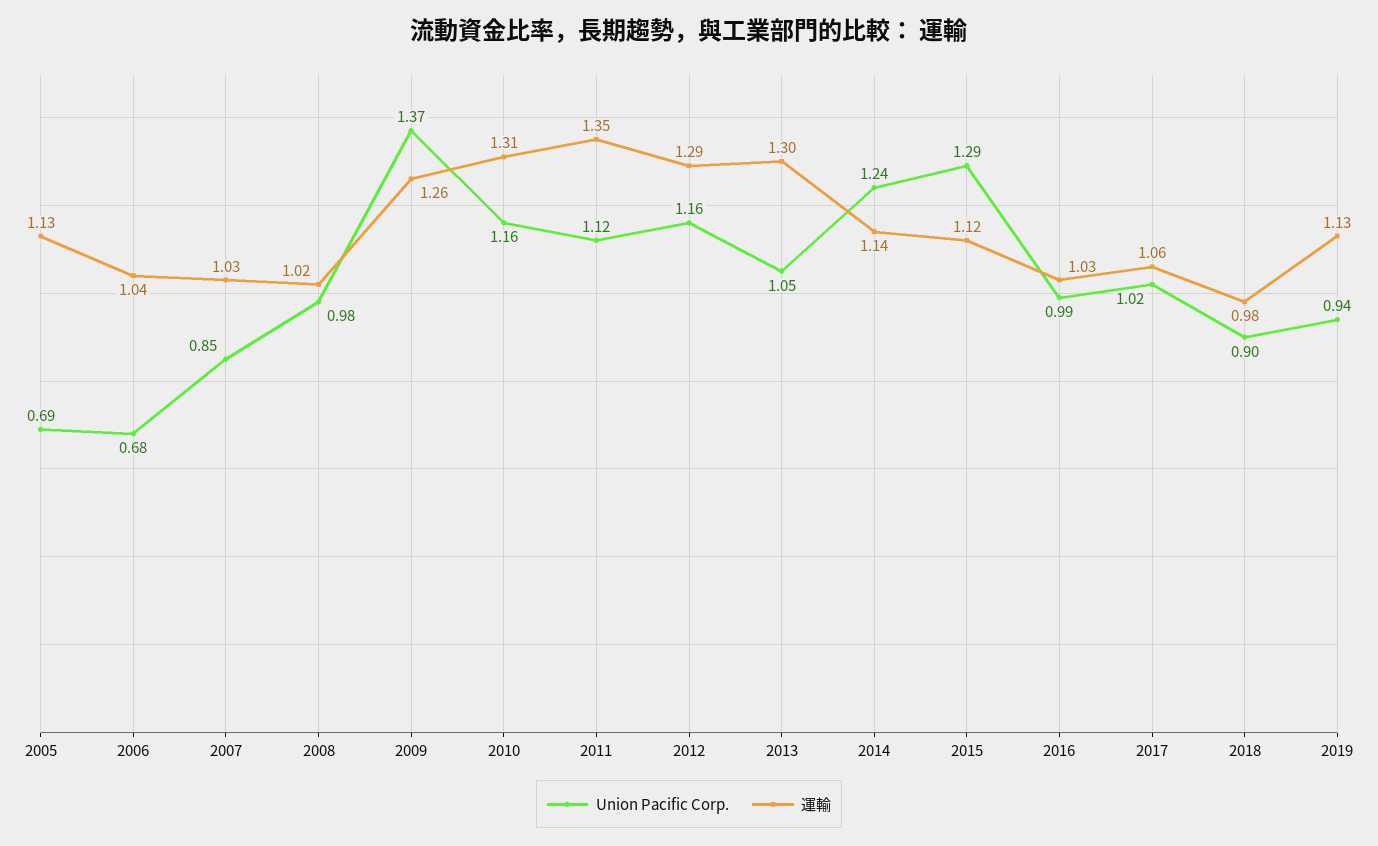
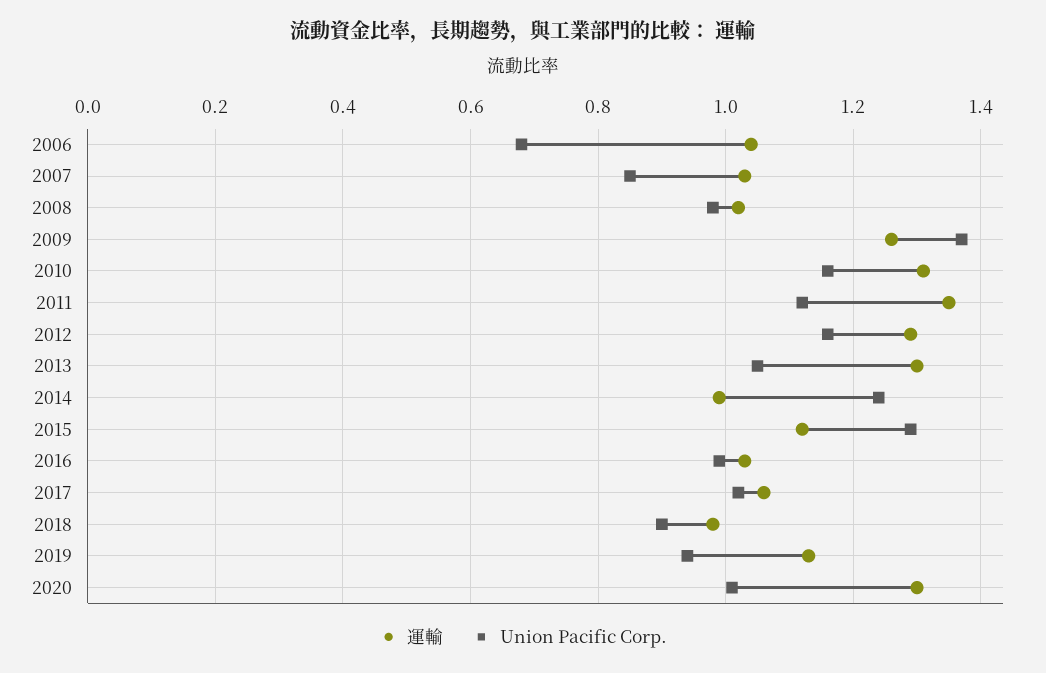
Union Pacific Corp., 2005: 0.69 -> none
運輸, 2005: 1.13 -> none
運輸, 2014: 1.14 -> 1
運輸, 2020: none -> 1.3
Union Pacific Corp., 2020: none -> 1

